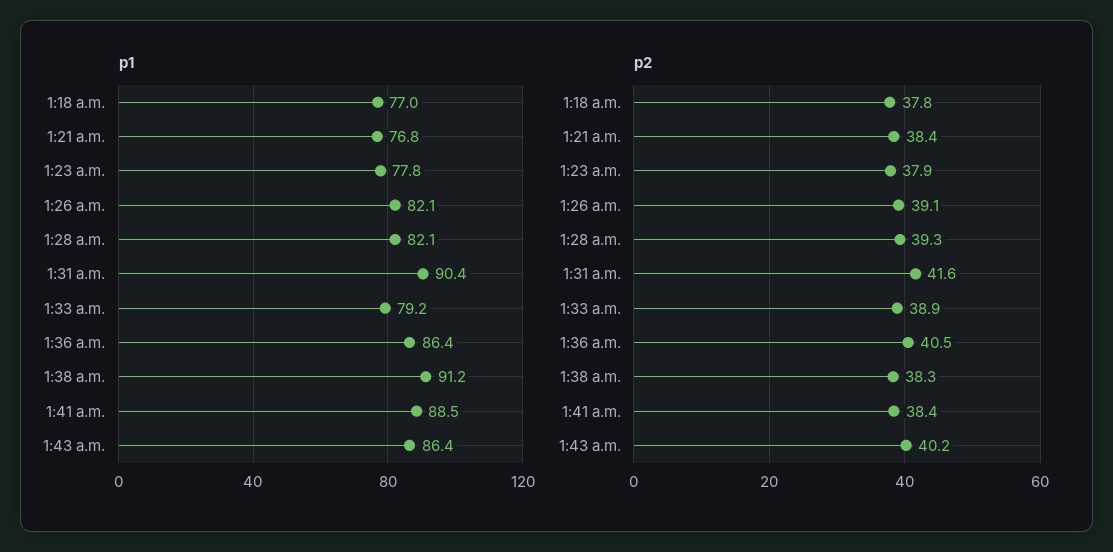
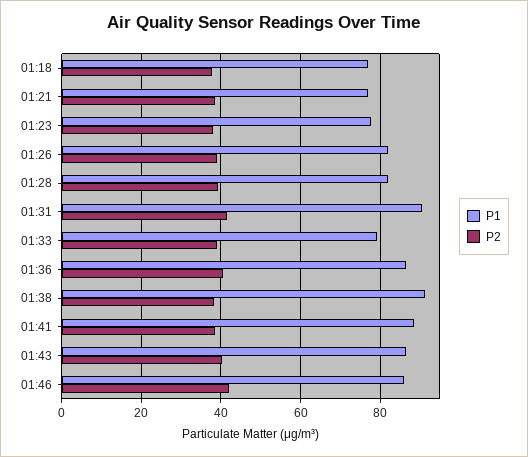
p1, 01:46: none -> 86
p2, 01:46: none -> 42

